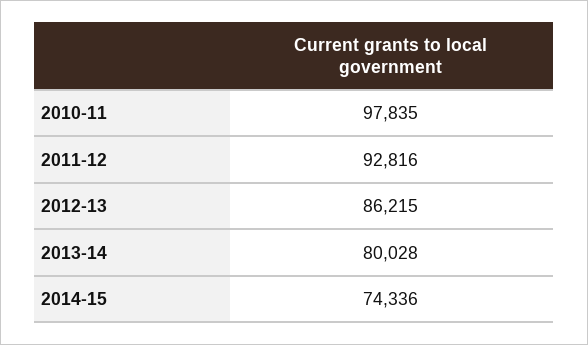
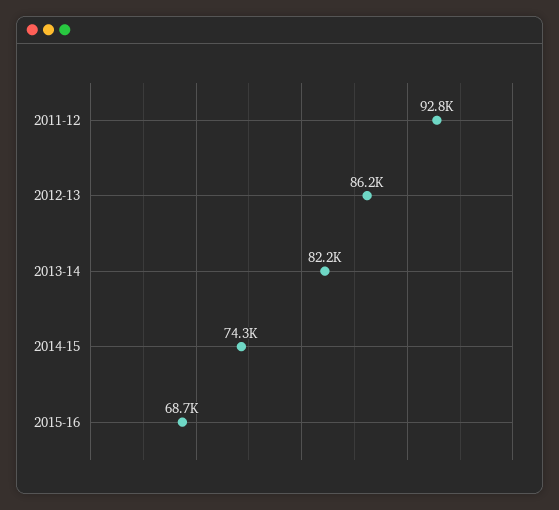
2010-11: 97835 -> none
2013-14: 80028 -> 82200
2015-16: none -> 68700

